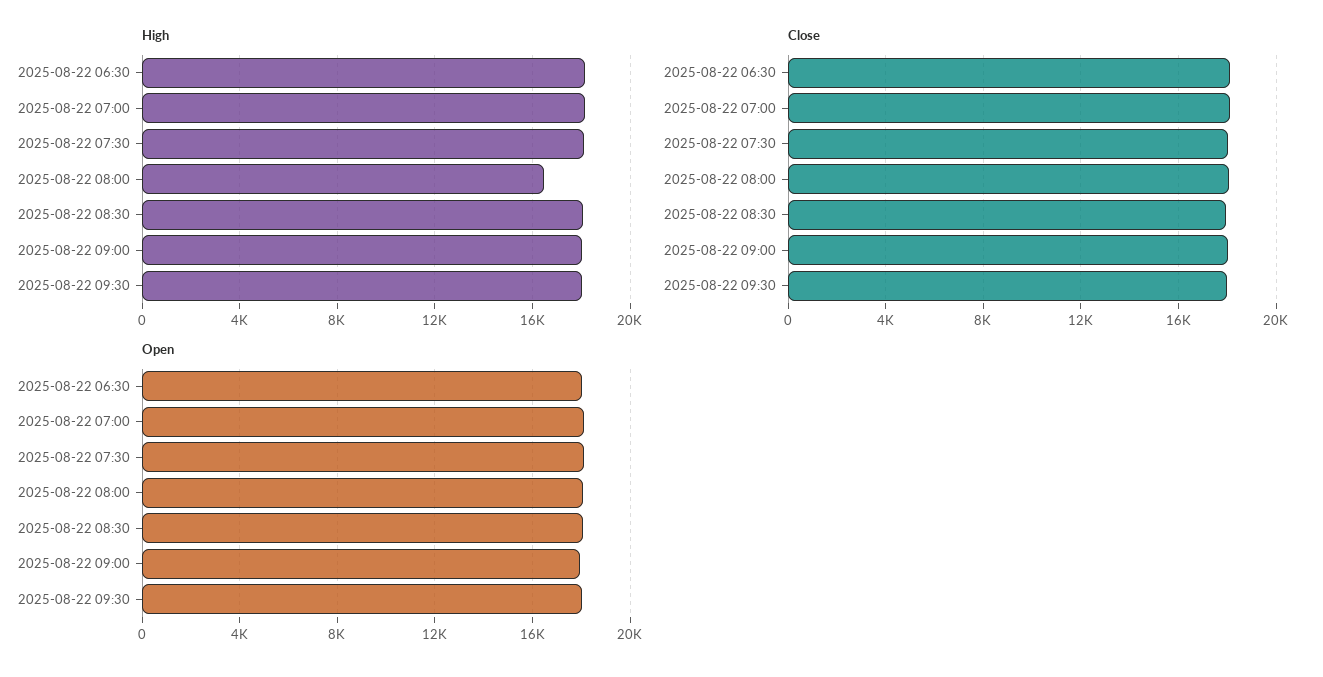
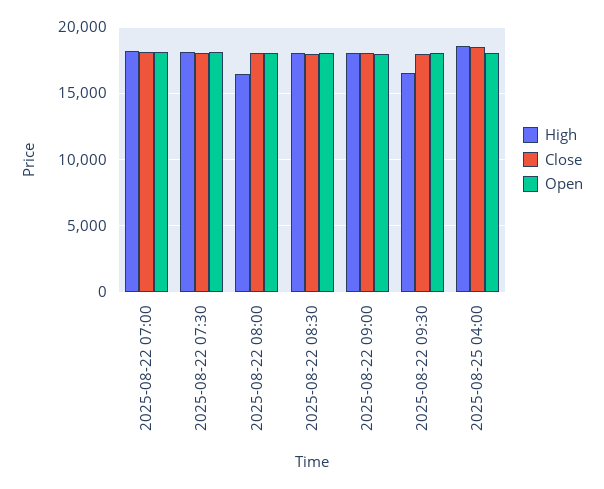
High, 2025-08-22 06:30: 18000 -> none
High, 2025-08-22 09:30: 18000 -> 16500
Close, 2025-08-22 06:30: 18000 -> none
Open, 2025-08-22 06:30: 18000 -> none
High, 2025-08-25 04:00: none -> 18500
Close, 2025-08-25 04:00: none -> 18500
Open, 2025-08-25 04:00: none -> 18000

